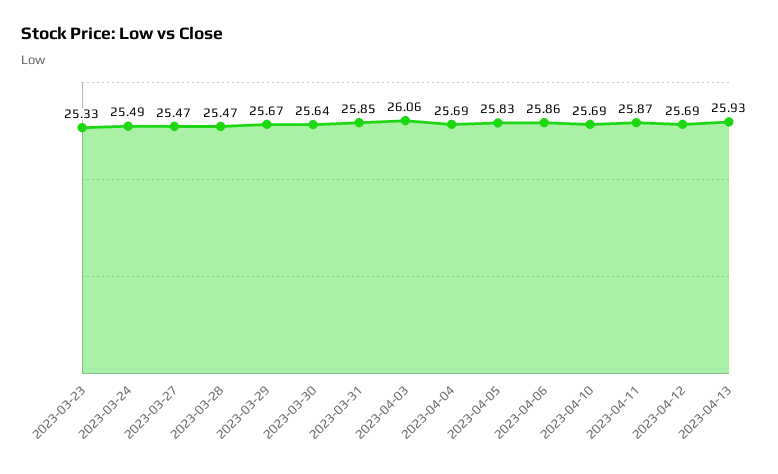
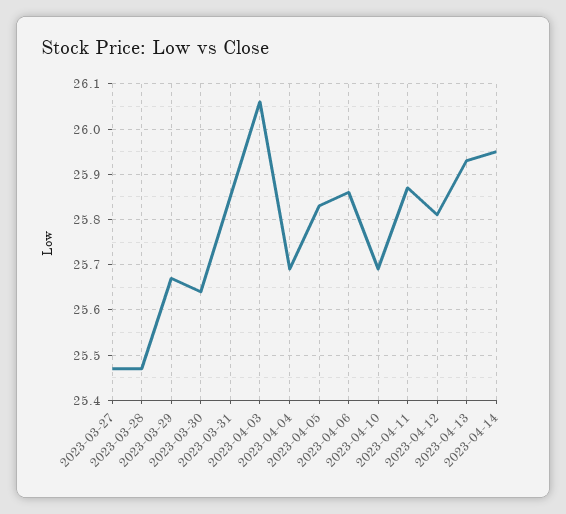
2023-03-23: 25.33 -> none
2023-03-24: 25.49 -> none
2023-04-12: 25.69 -> 25.8
2023-04-14: none -> 25.95

